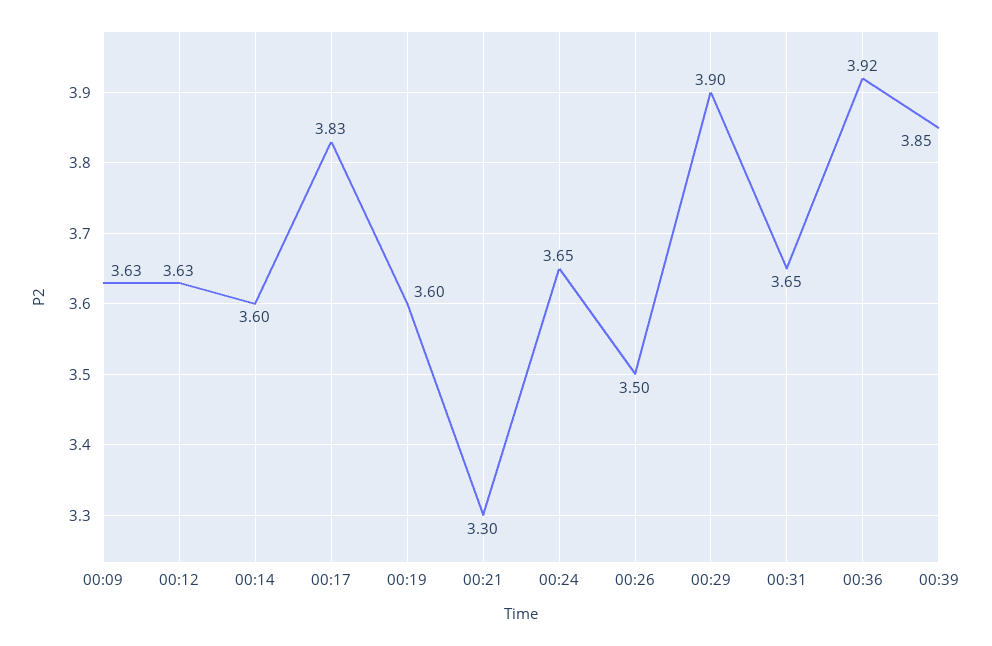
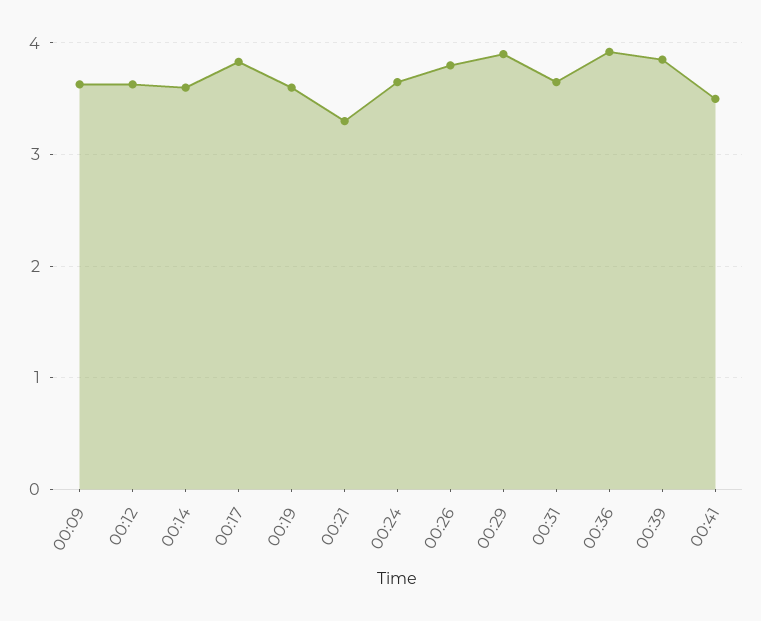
00:26: 3.5 -> 3.8
00:41: none -> 3.5

